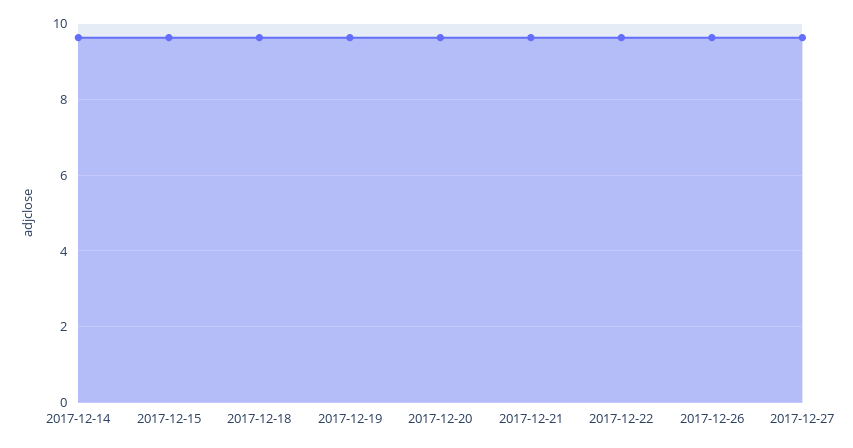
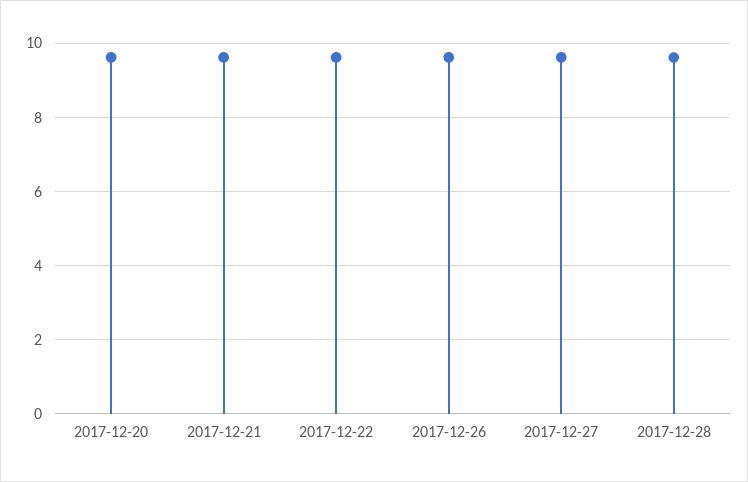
2017-12-14: 9.6 -> none
2017-12-15: 9.6 -> none
2017-12-18: 9.6 -> none
2017-12-19: 9.6 -> none
2017-12-28: none -> 9.6

